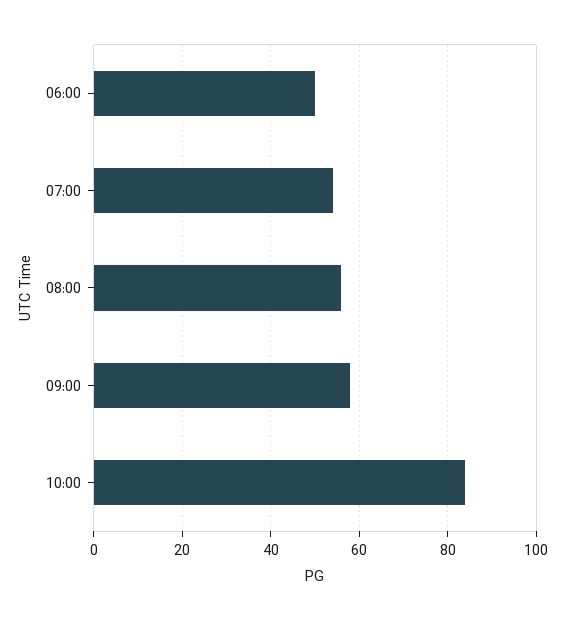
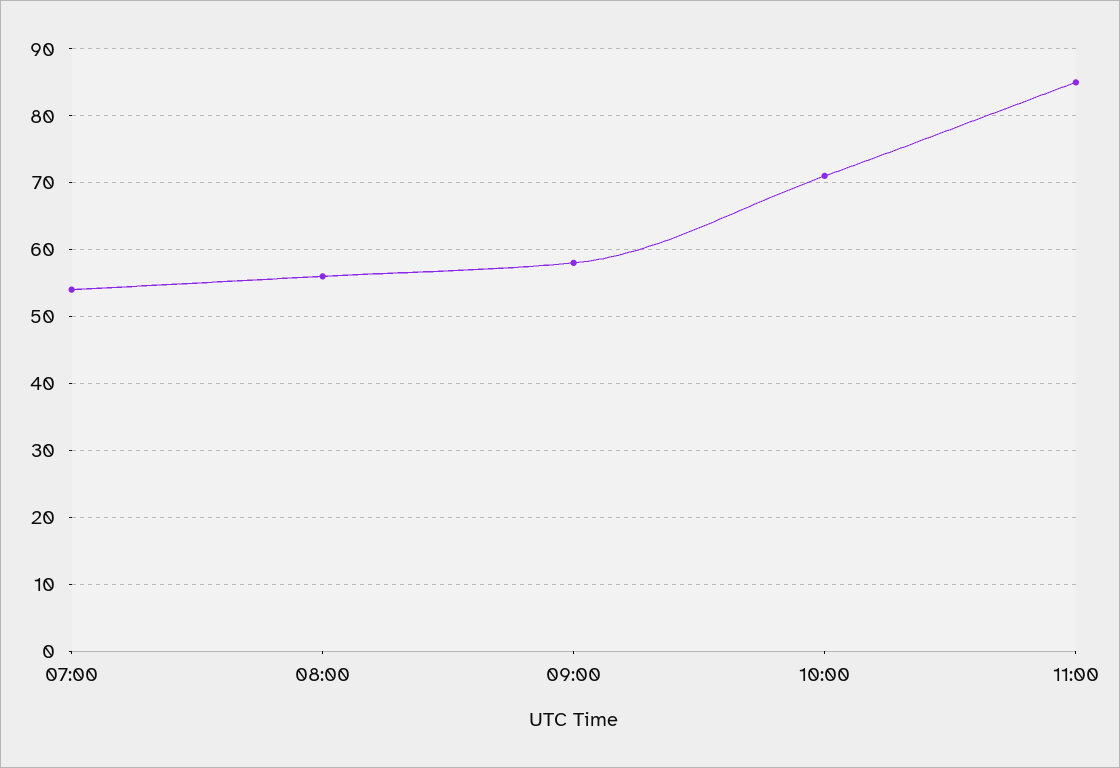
06:00: 50 -> none
10:00: 85 -> 71
11:00: none -> 85

